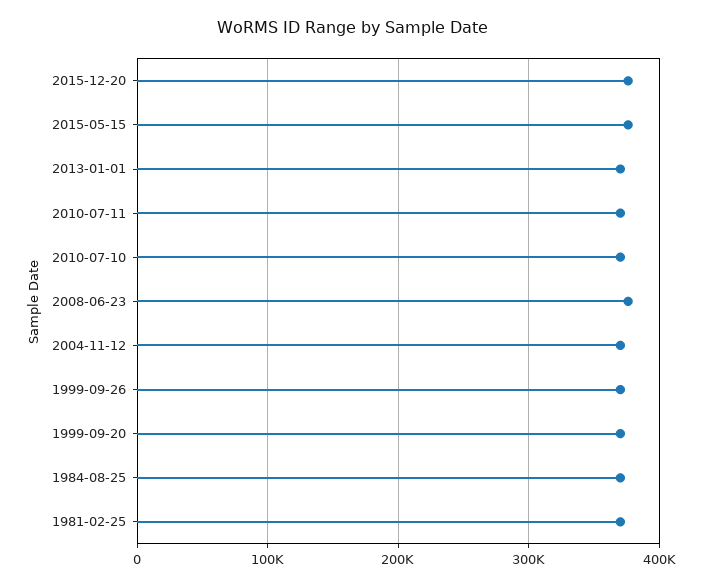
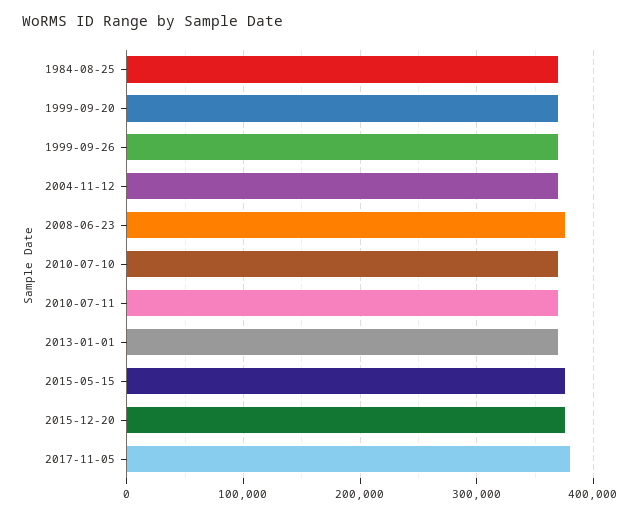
1981-02-25: 370000 -> none
2017-11-05: none -> 380000

